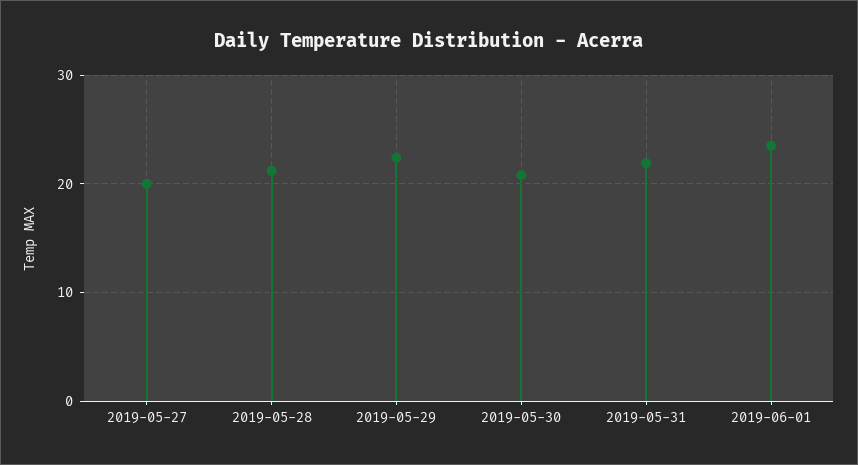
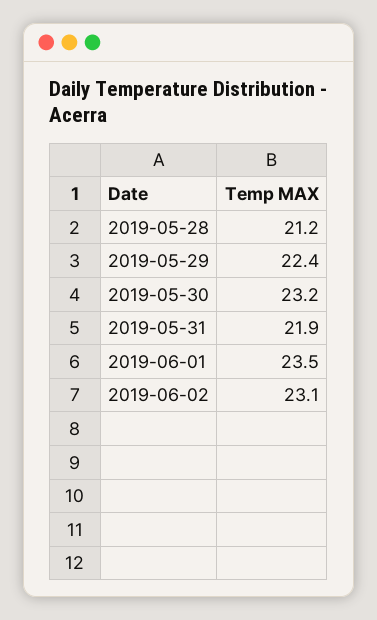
2019-05-27: 20 -> none
2019-05-30: 21 -> 23.2
2019-06-02: none -> 23.1

